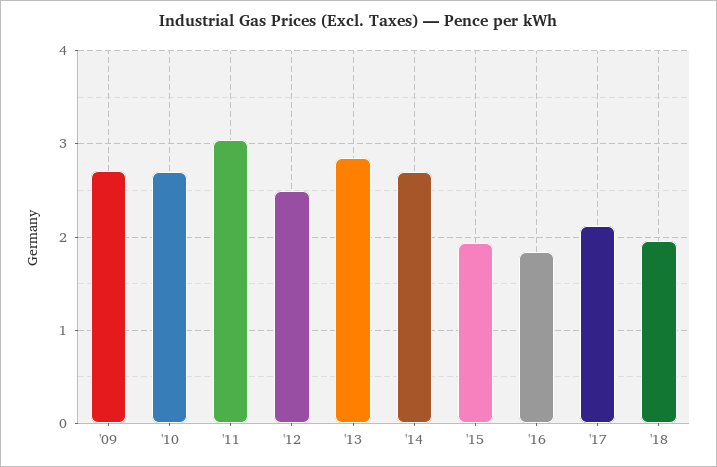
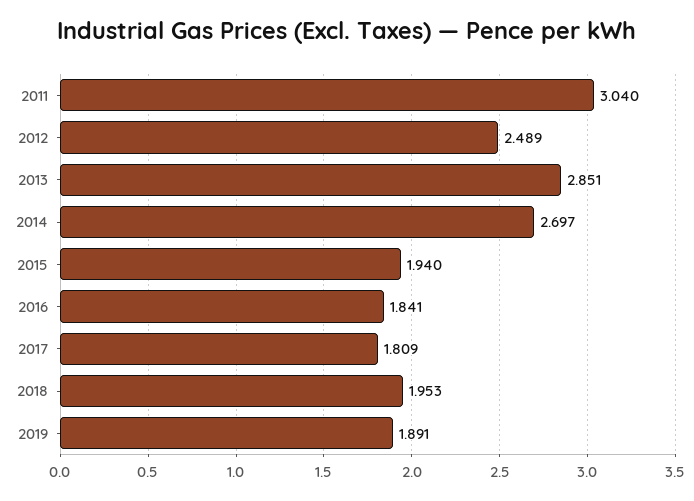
'09: 2.7 -> none
'10: 2.7 -> none
'17: 2.1 -> 1.809
2019: none -> 1.891

